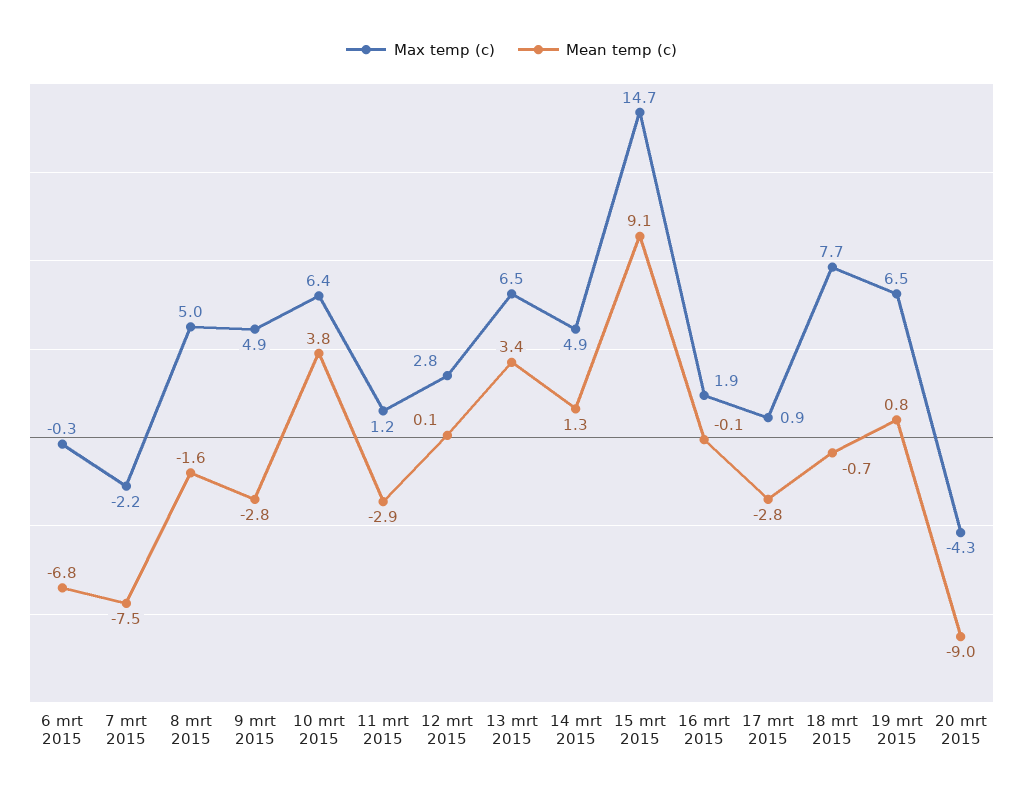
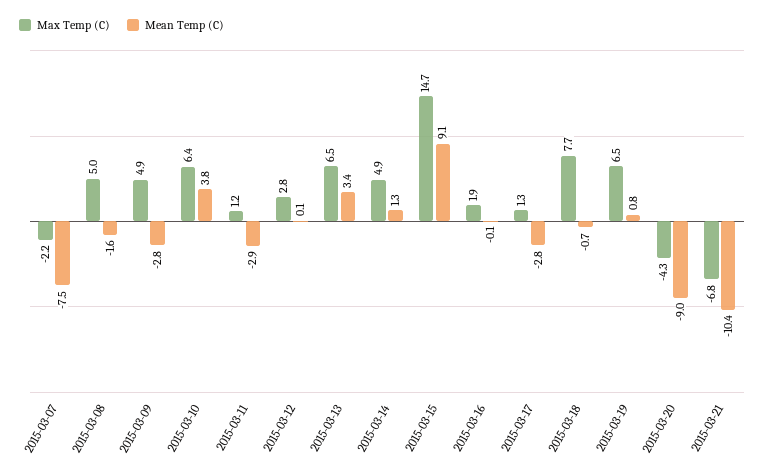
Max temp (c), 6 mrt 2015: -0.3 -> none
Mean temp (c), 6 mrt 2015: -6.8 -> none
Max temp (c), 17 mrt 2015: 0.9 -> 1.3
Max temp (c), 2015-03-21: none -> -6.8
Mean temp (c), 2015-03-21: none -> -10.4

